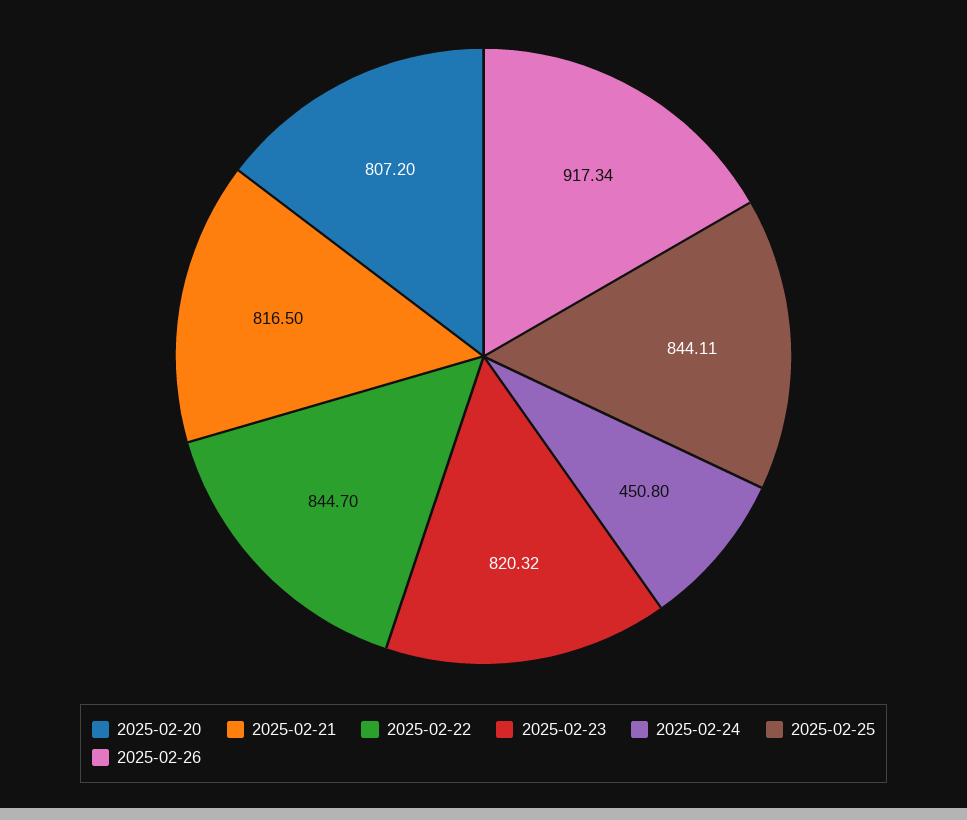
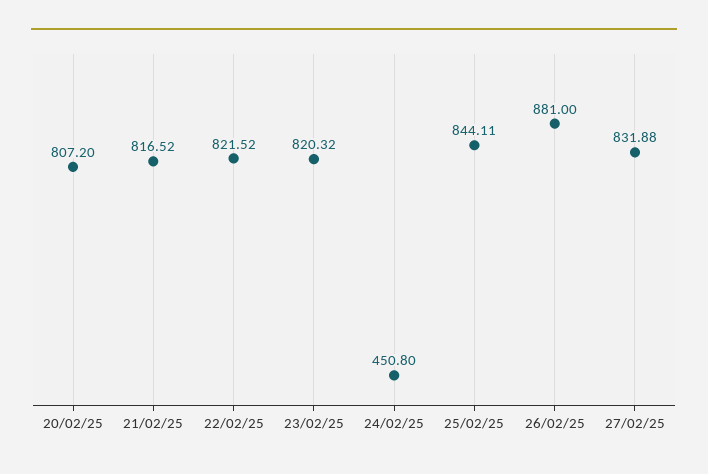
2025-02-21: 816.5 -> 816.52
2025-02-22: 844.7 -> 821.52
2025-02-26: 917.34 -> 881
27/02/25: none -> 831.88

